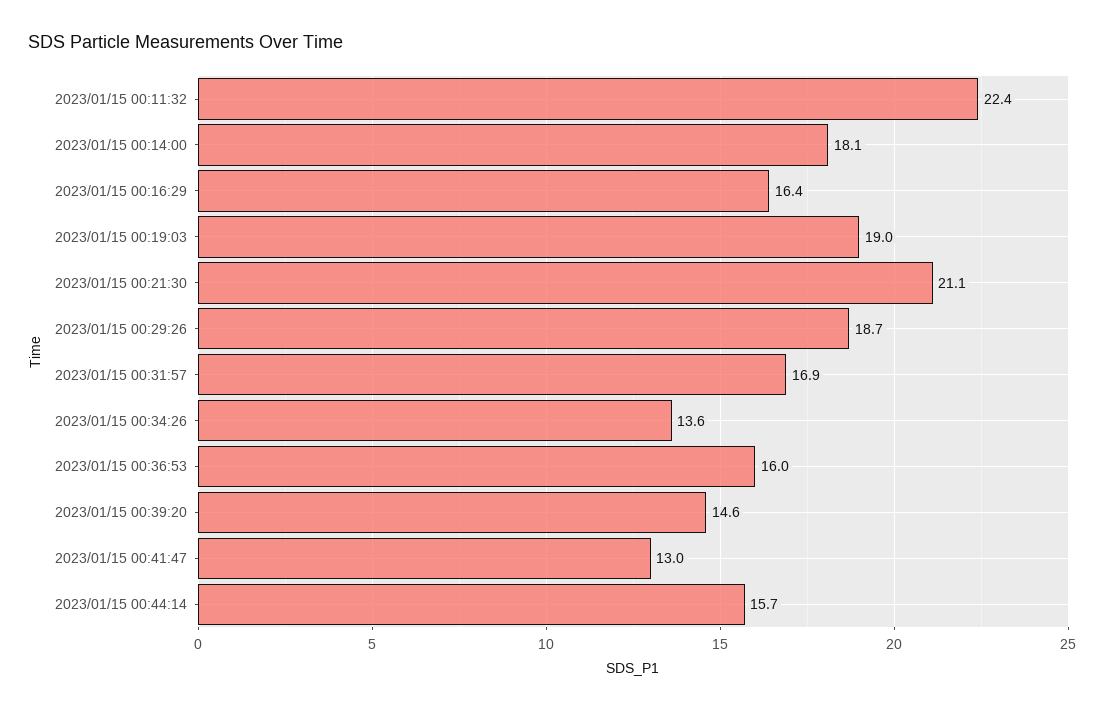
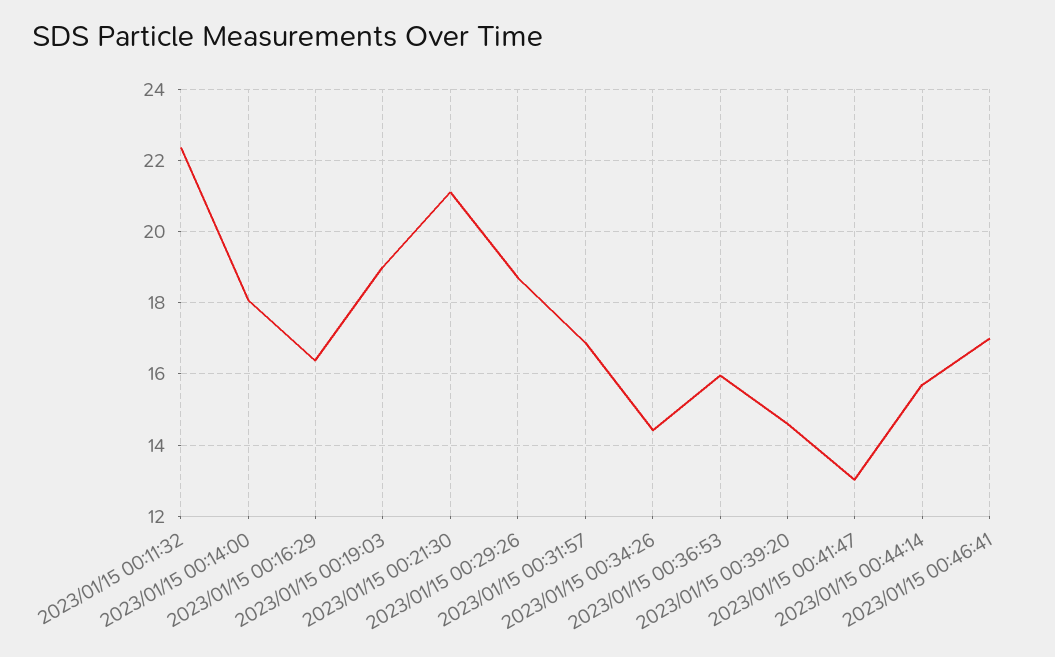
2023/01/15 00:34:26: 13.6 -> 14.4
2023/01/15 00:46:41: none -> 17

